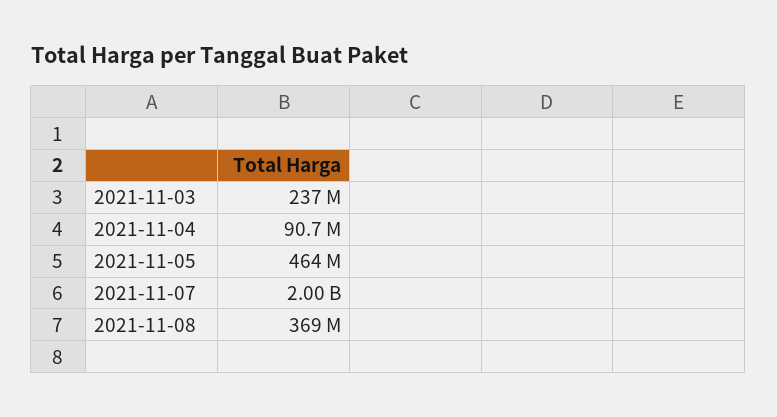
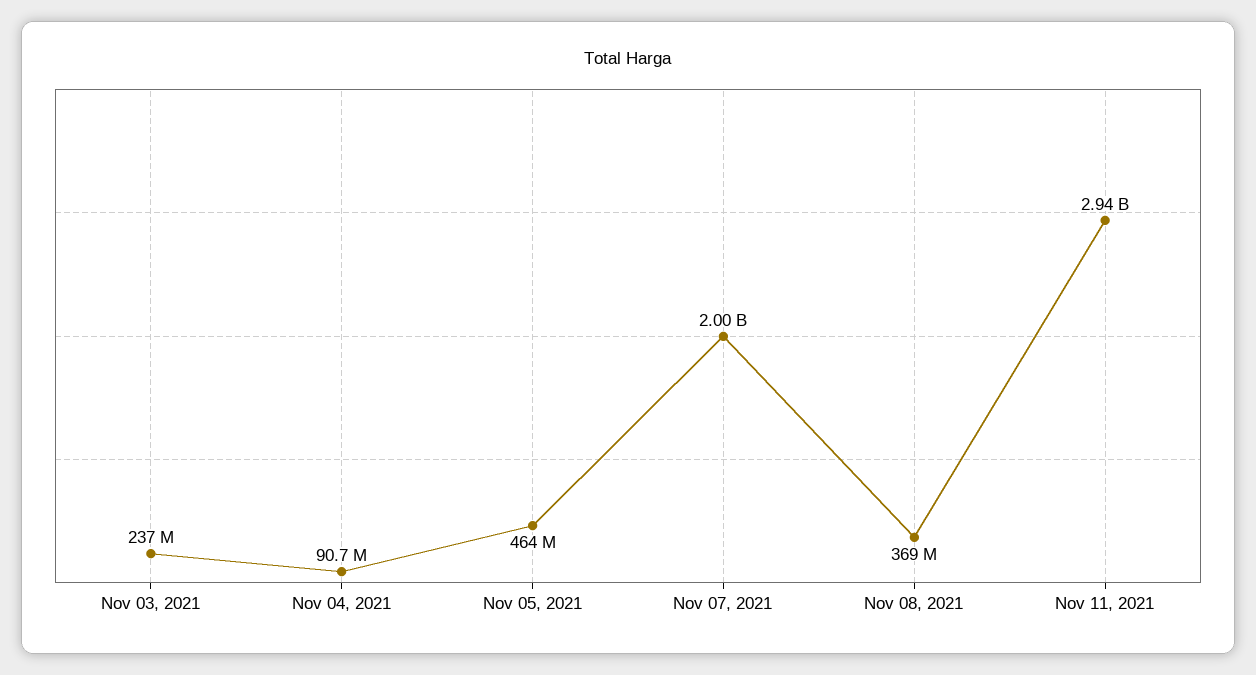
Nov 11, 2021: none -> 2940000000

